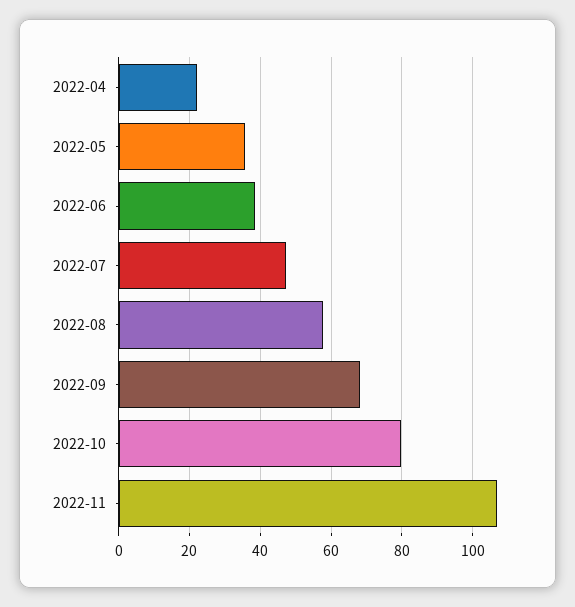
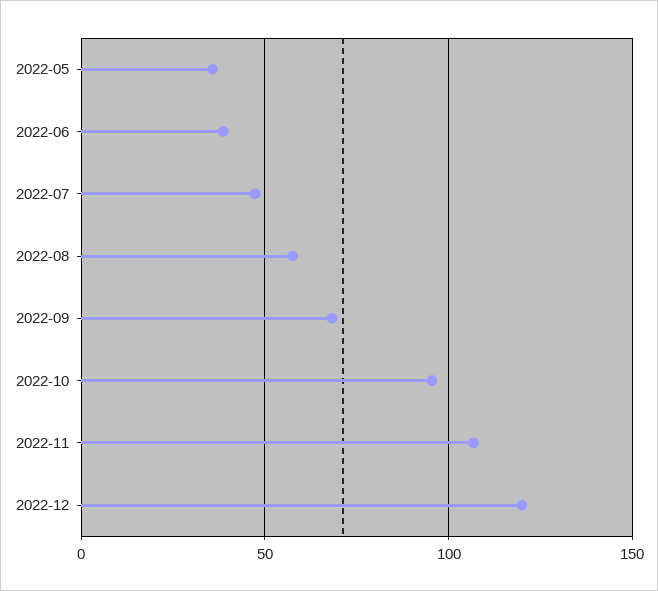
2022-04: 22 -> none
2022-10: 80 -> 95
2022-12: none -> 120

